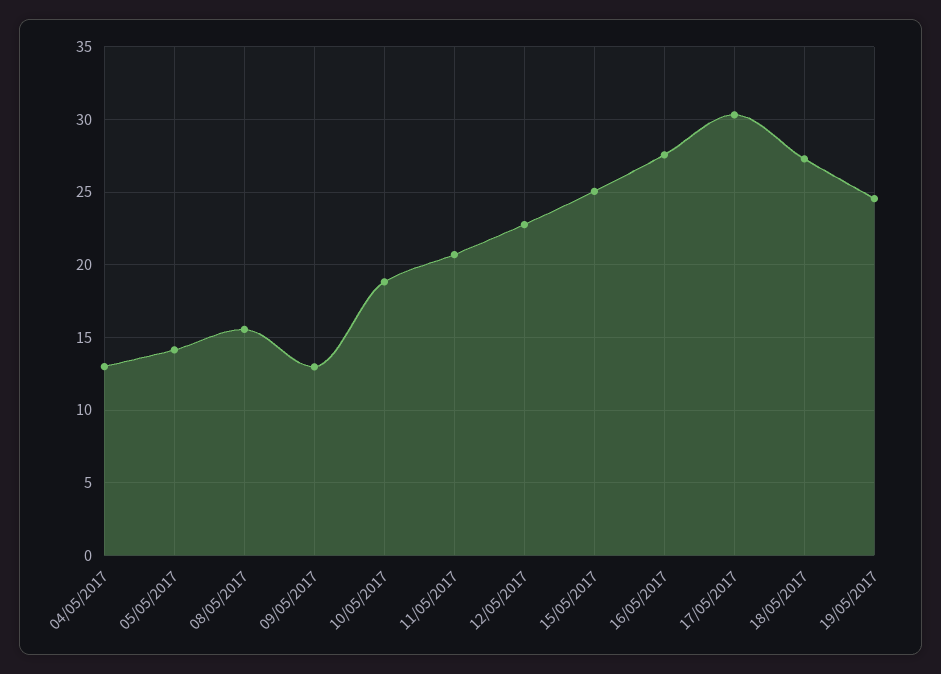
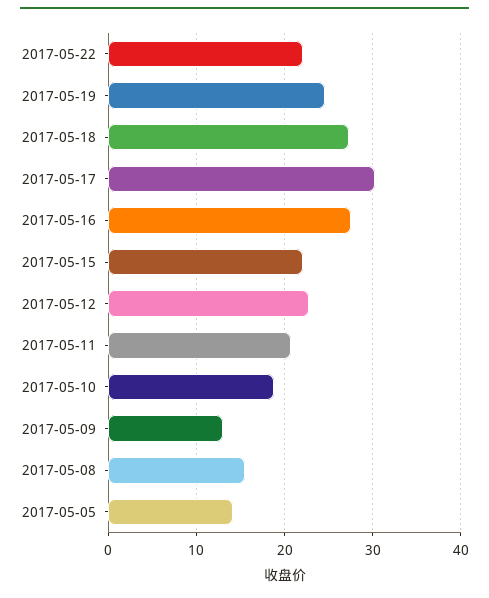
04/05/2017: 13 -> none
15/05/2017: 25 -> 22
2017-05-22: none -> 22

